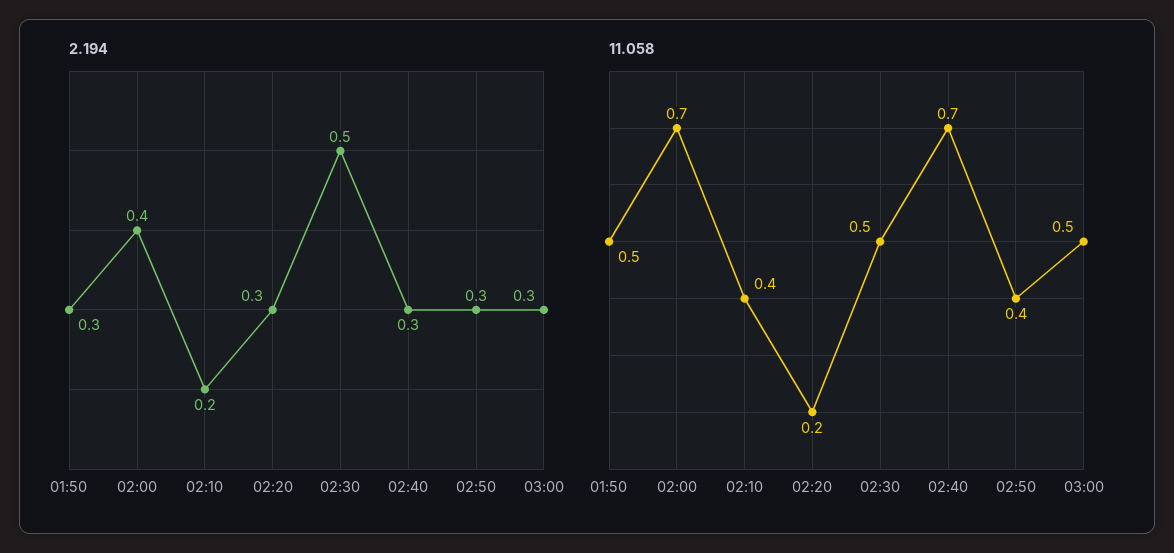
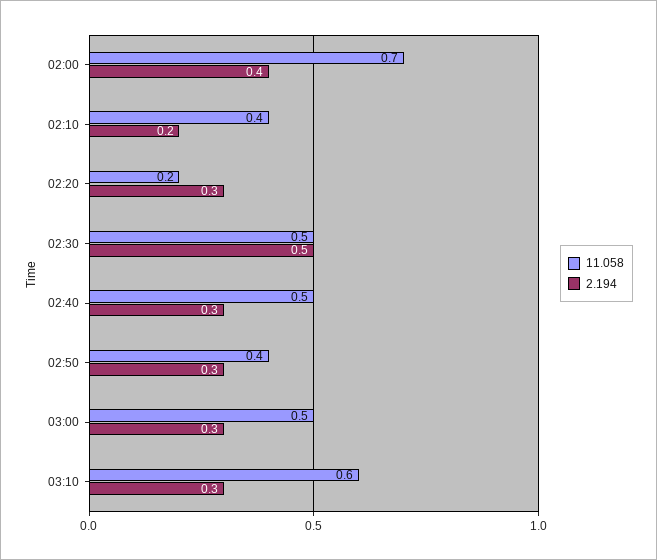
2.194, 01:50: 0.3 -> none
11.058, 01:50: 0.5 -> none
11.058, 02:40: 0.7 -> 0.5
11.058, 03:10: none -> 0.6
2.194, 03:10: none -> 0.3

